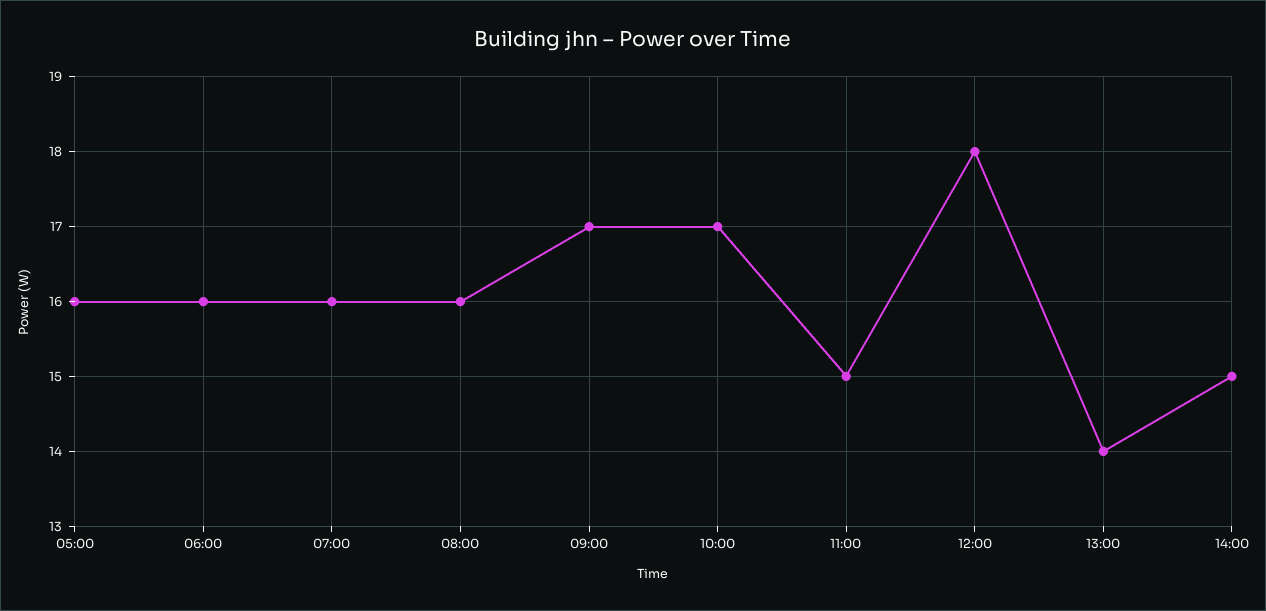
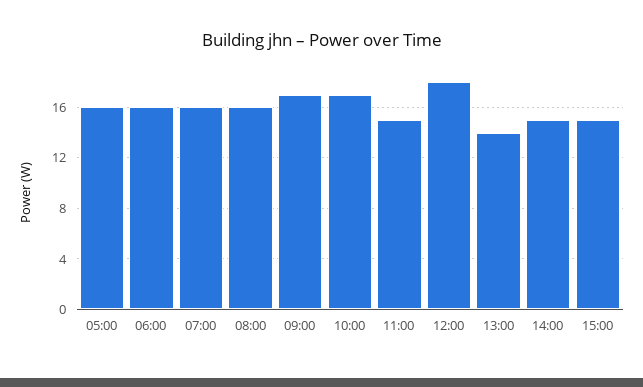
15:00: none -> 15

